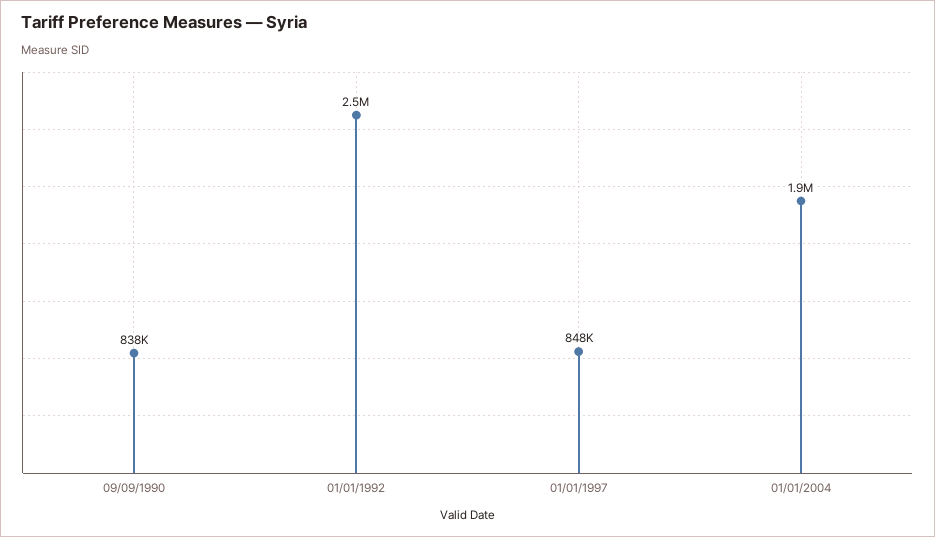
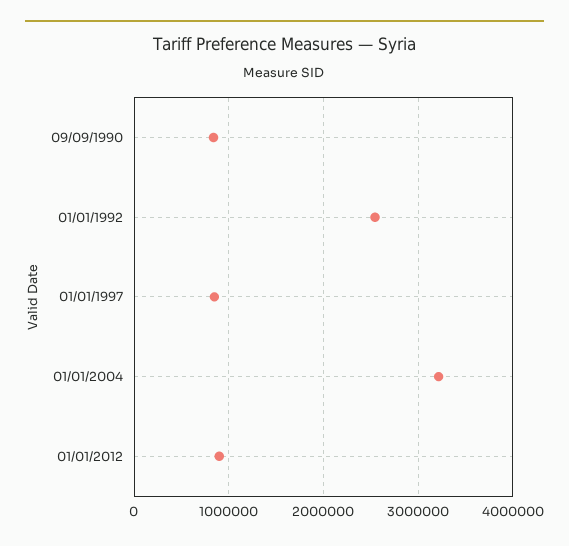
01/01/2004: 1900000 -> 3200000
01/01/2012: none -> 900000

